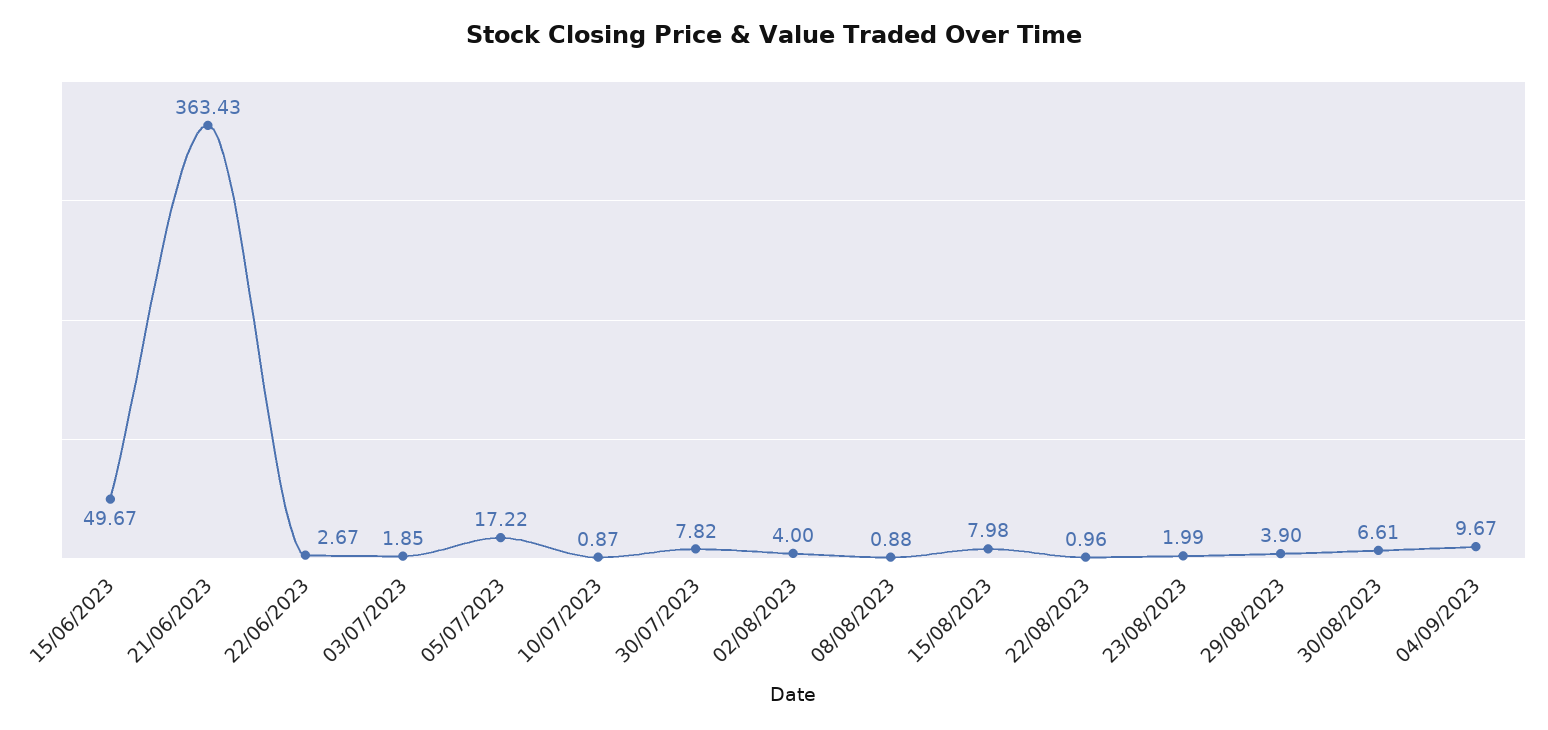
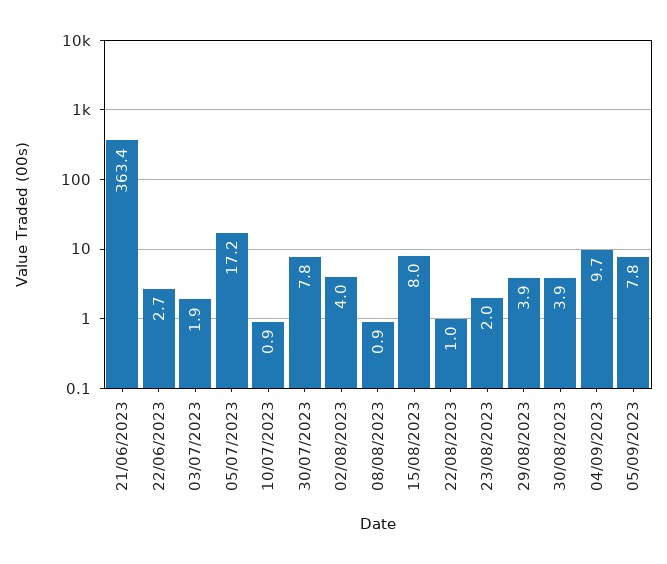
15/06/2023: 49.67 -> none
30/08/2023: 6.61 -> 3.9
05/09/2023: none -> 7.8

